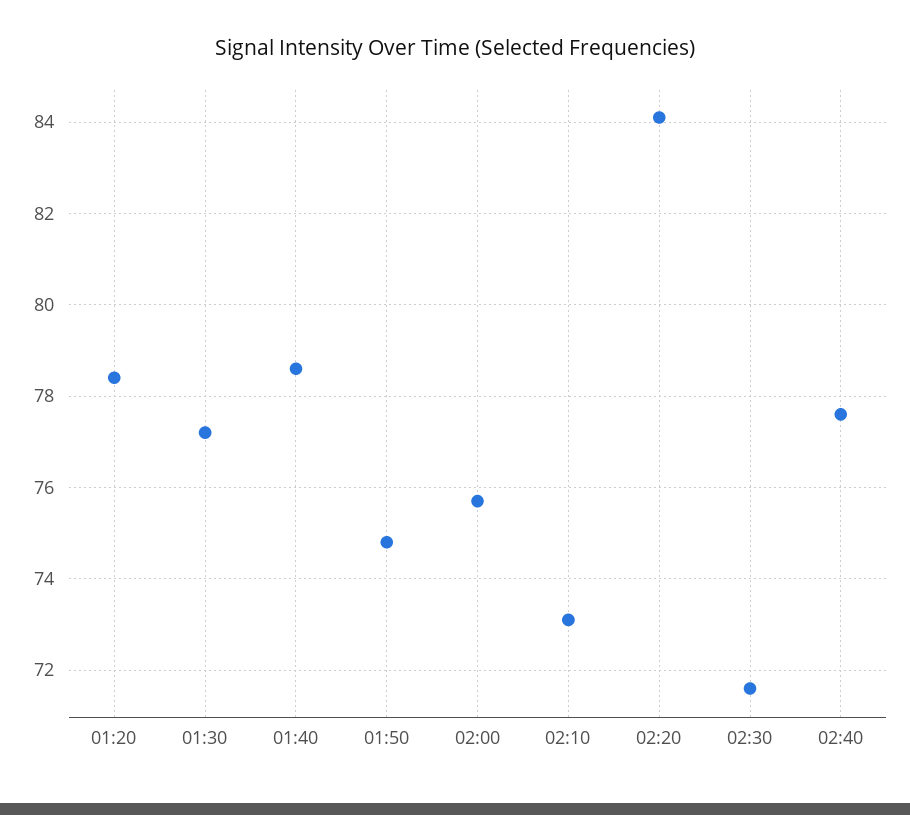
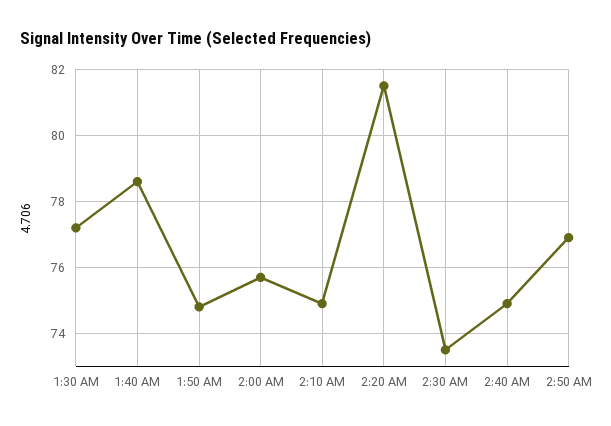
01:20: 78.5 -> none
02:10: 73 -> 75
02:20: 84 -> 81.5
02:30: 71.5 -> 73.5
02:40: 77.5 -> 75
2:50 AM: none -> 77

